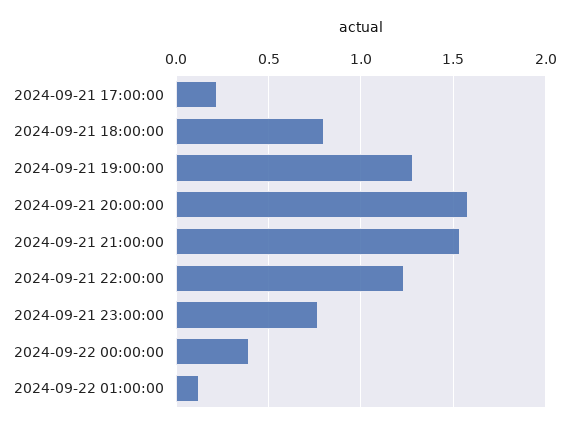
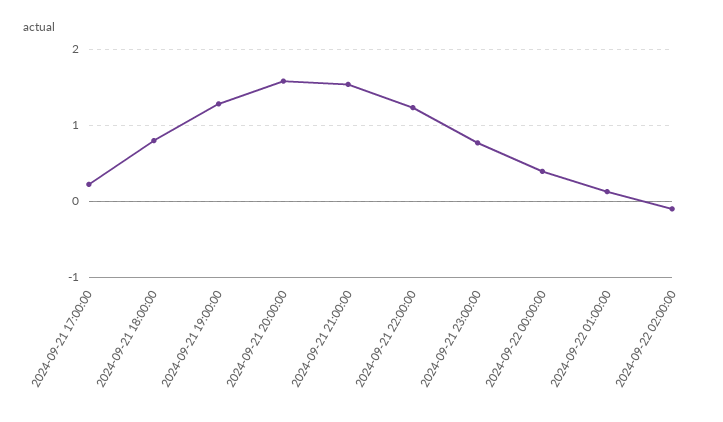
2024-09-22 02:00:00: none -> -0.1

